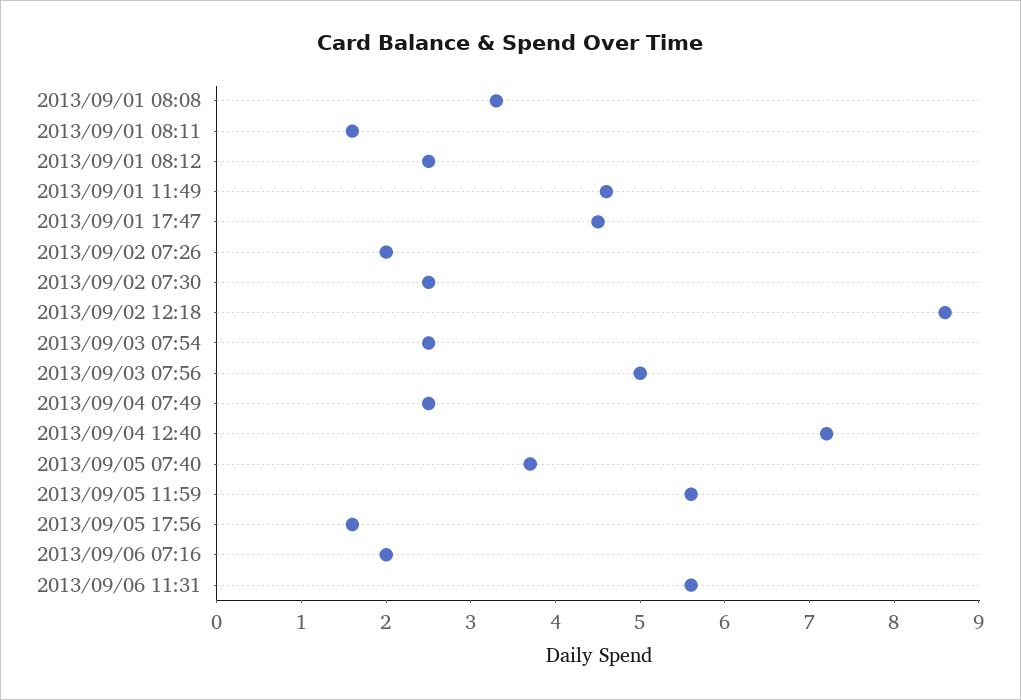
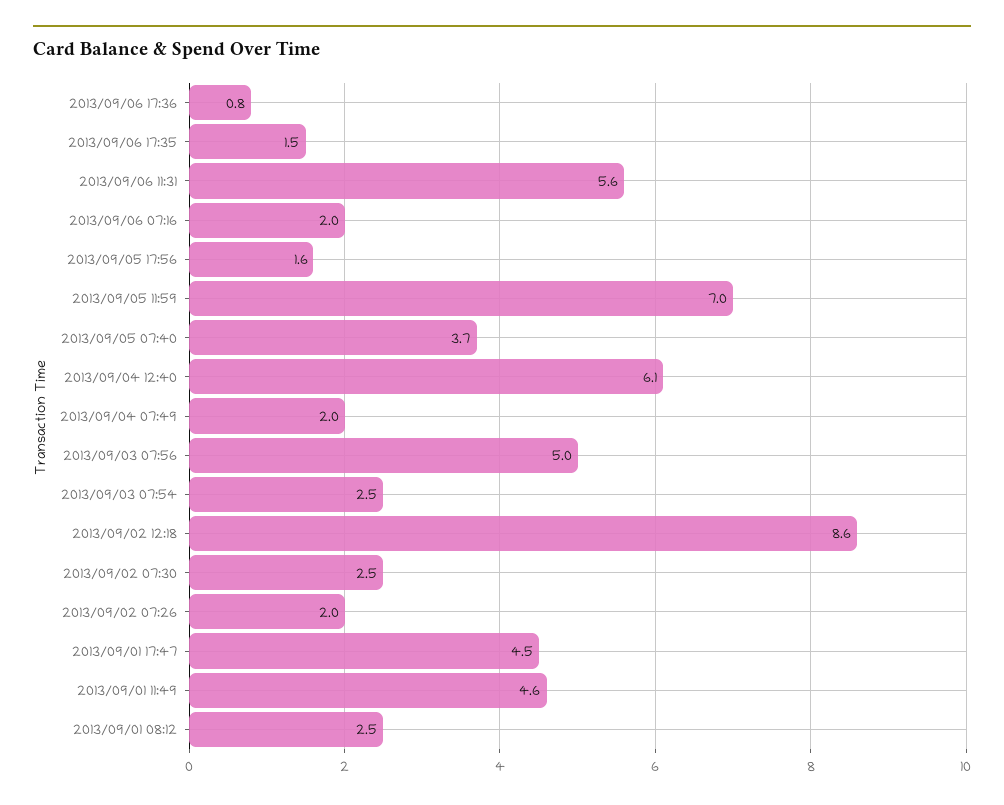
2013/09/01 08:08: 3.3 -> none
2013/09/01 08:11: 1.6 -> none
2013/09/04 07:49: 2.5 -> 2
2013/09/04 12:40: 7.2 -> 6.1
2013/09/05 11:59: 5.6 -> 7
2013/09/06 17:36: none -> 0.8
2013/09/06 17:35: none -> 1.5

